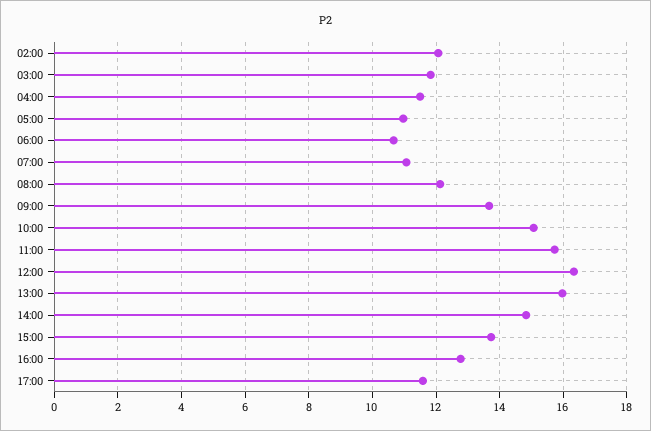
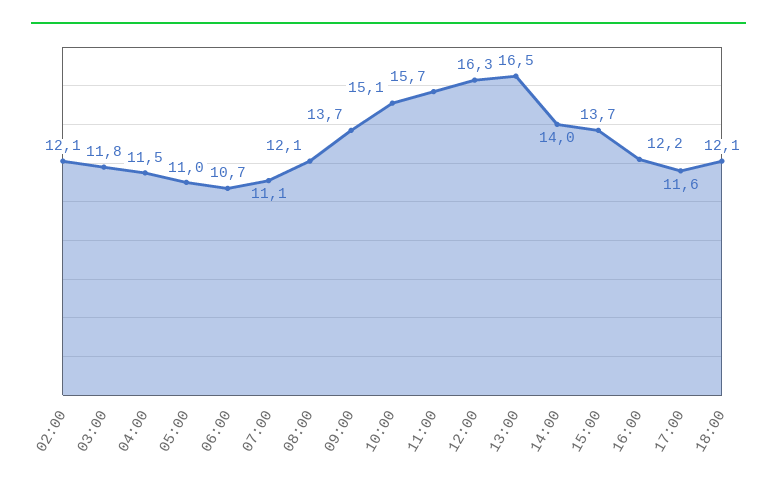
13:00: 16 -> 16.5
14:00: 14.8 -> 14
16:00: 12.8 -> 12.2
18:00: none -> 12.1

